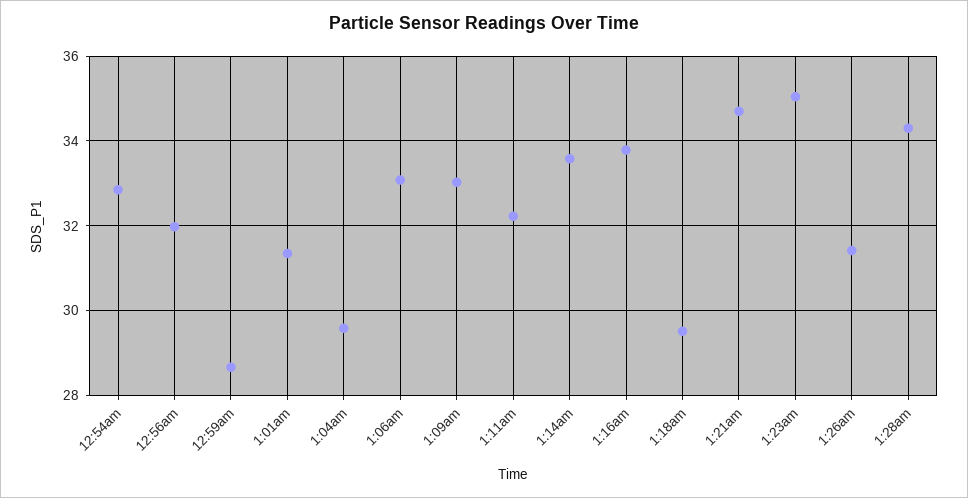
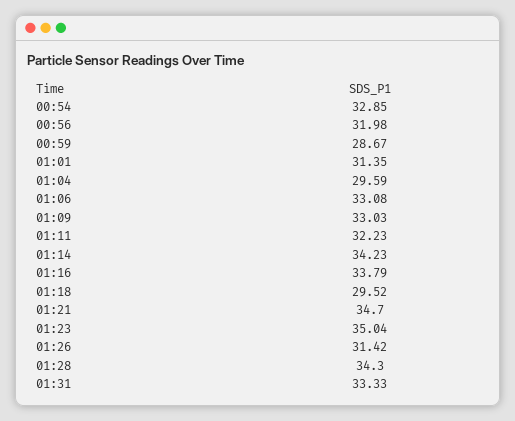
1:14am: 33.6 -> 34.23
01:31: none -> 33.33

